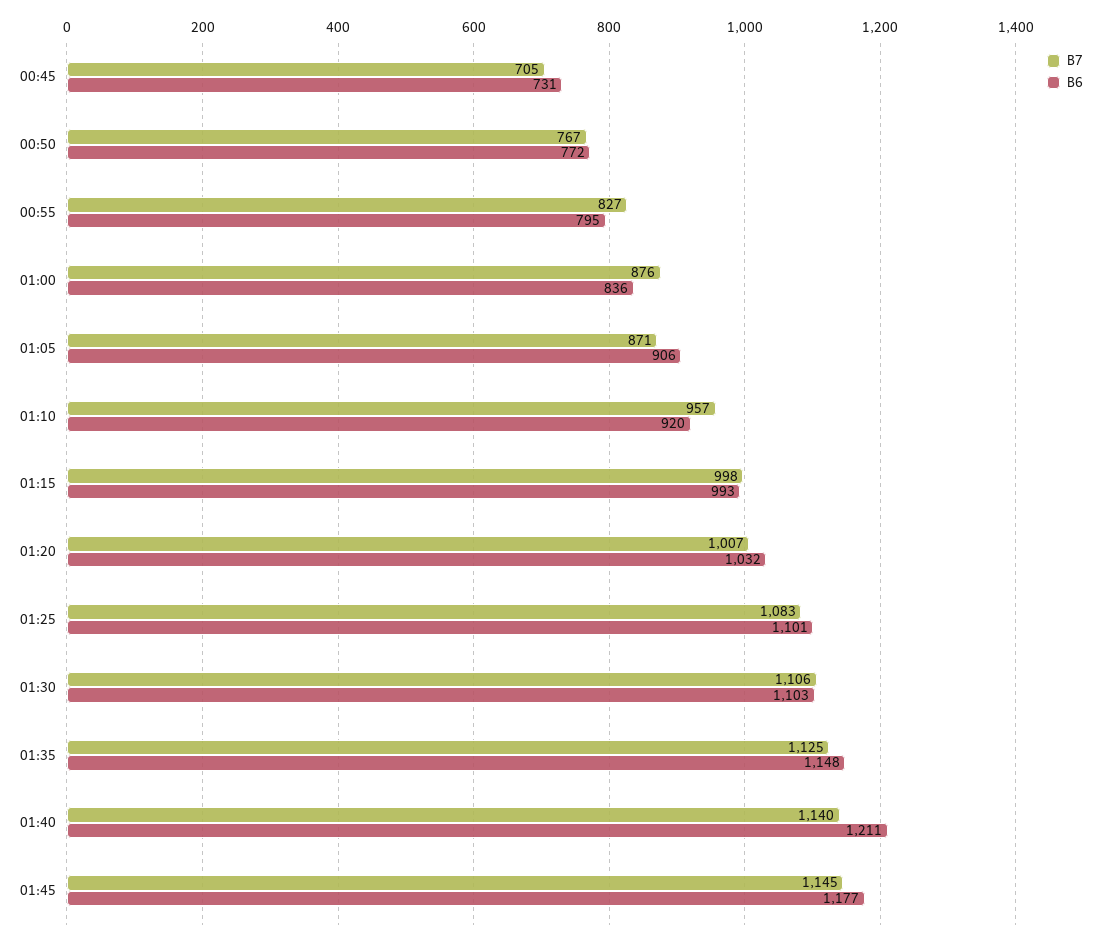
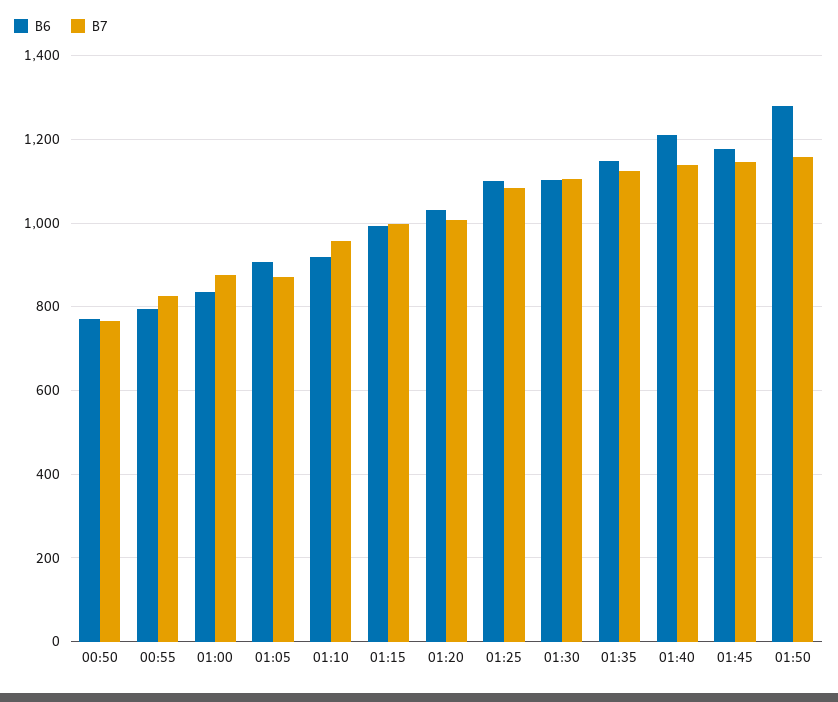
B7, 00:45: 705 -> none
B6, 00:45: 731 -> none
B6, 01:50: none -> 1280
B7, 01:50: none -> 1160

